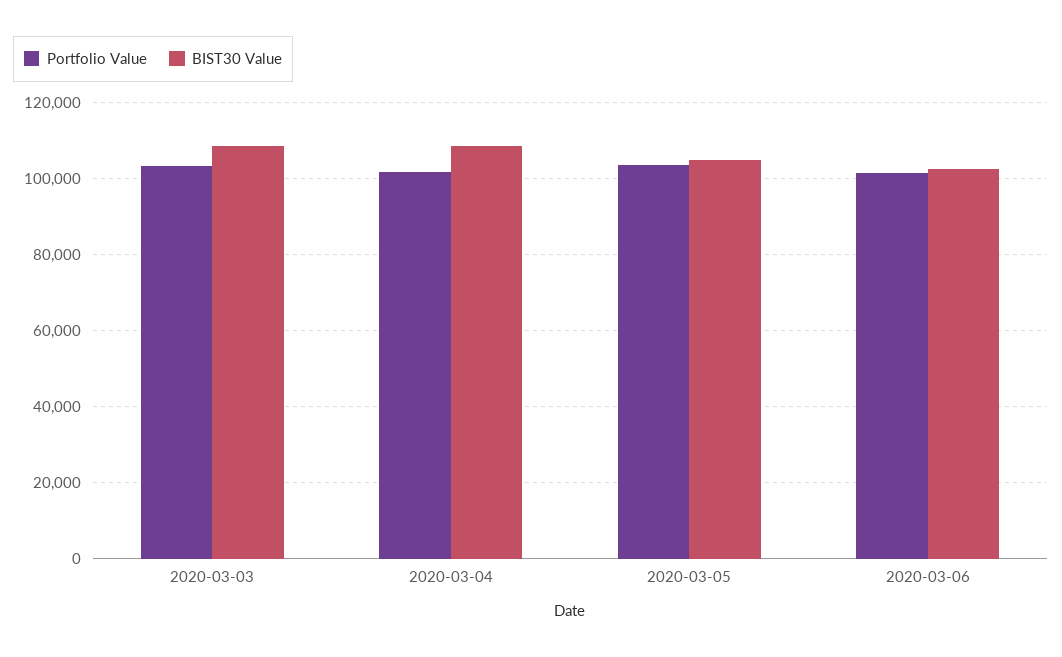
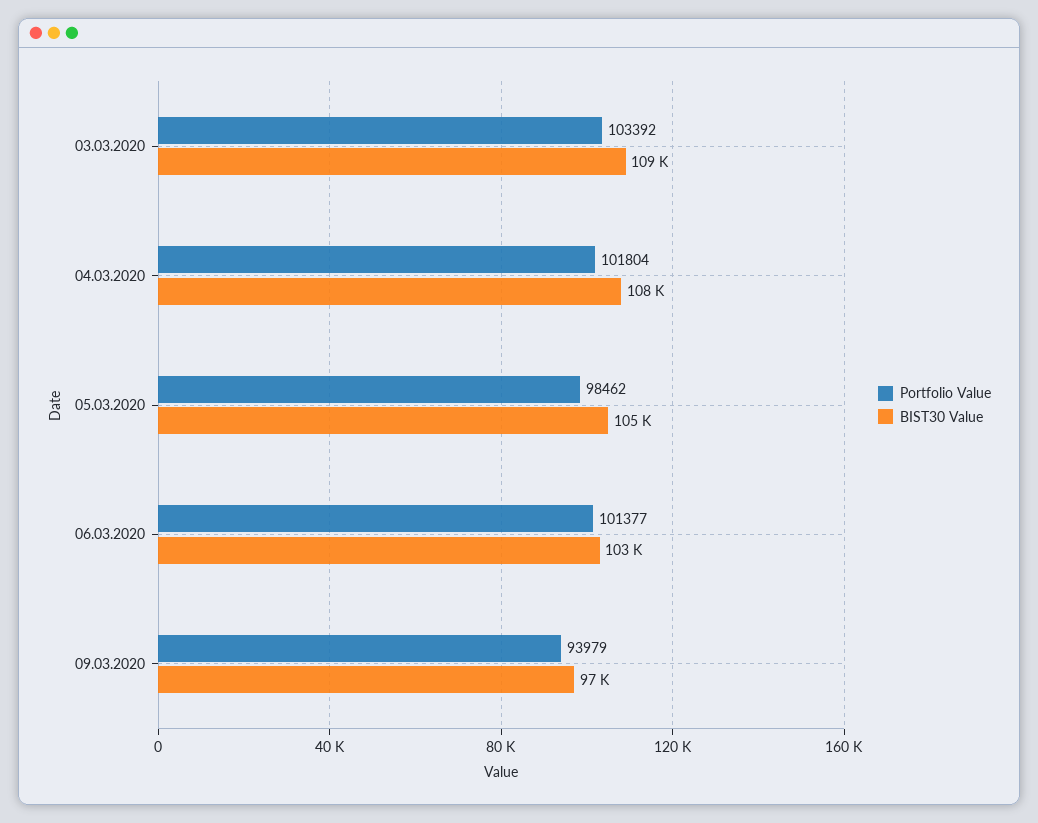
Portfolio Value, 2020-03-05: 104000 -> 98462
Portfolio Value, 09.03.2020: none -> 93979
BIST30 Value, 09.03.2020: none -> 97000

